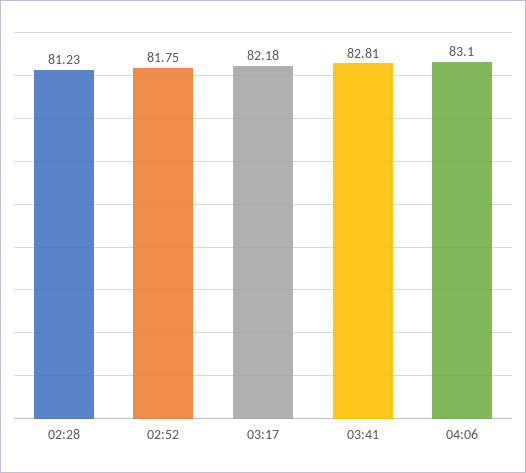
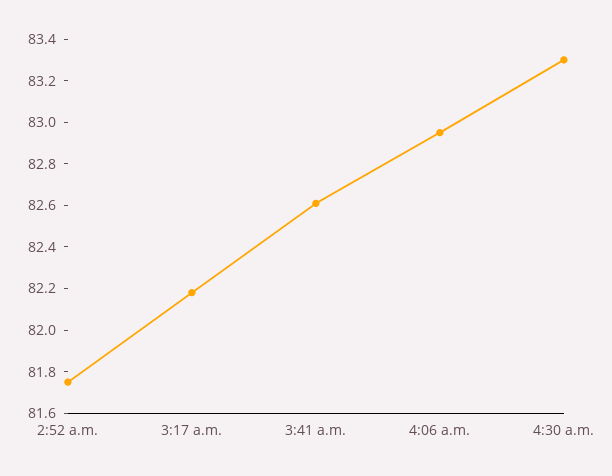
02:28: 81.23 -> none
03:41: 82.81 -> 82.6
04:06: 83.1 -> 82.95
4:30 a.m.: none -> 83.3

